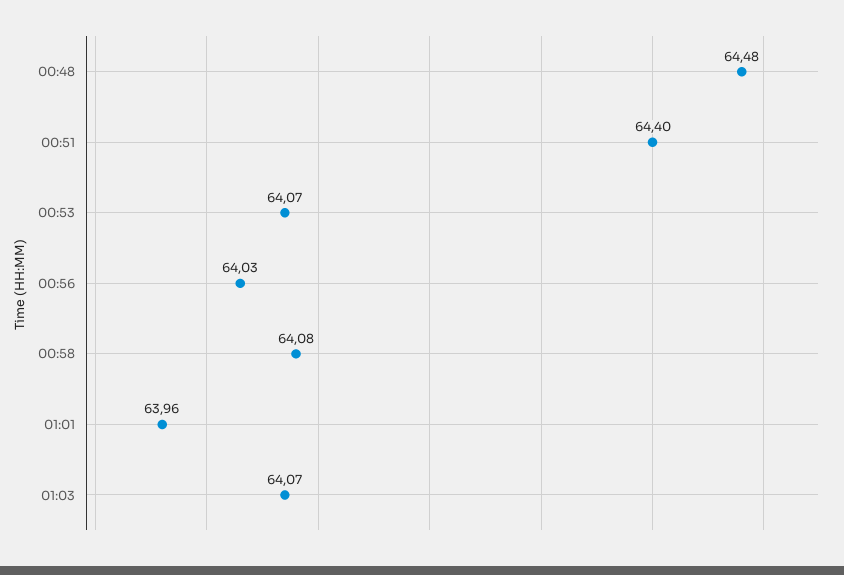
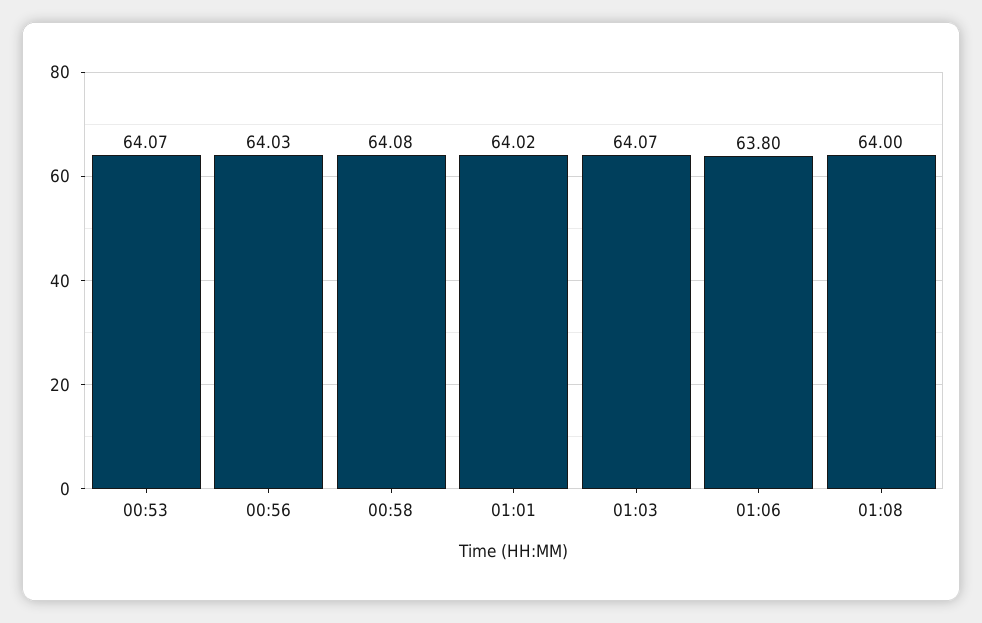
00:48: 64.48 -> none
00:51: 64.4 -> none
01:01: 63.96 -> 64.02
01:06: none -> 63.8
01:08: none -> 64

